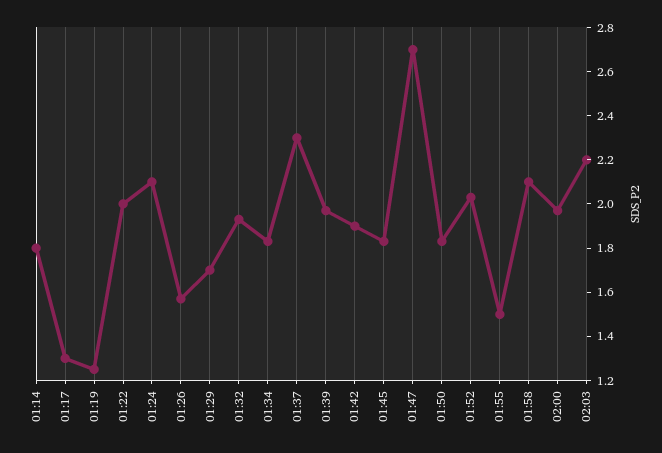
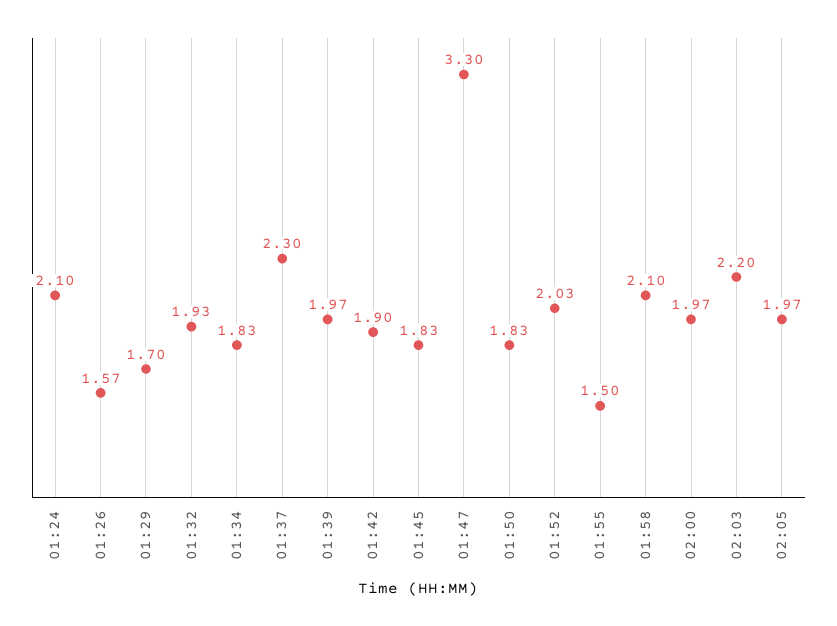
01:14: 1.8 -> none
01:17: 1.3 -> none
01:19: 1.25 -> none
01:22: 2 -> none
01:47: 2.7 -> 3.3
02:05: none -> 1.97

